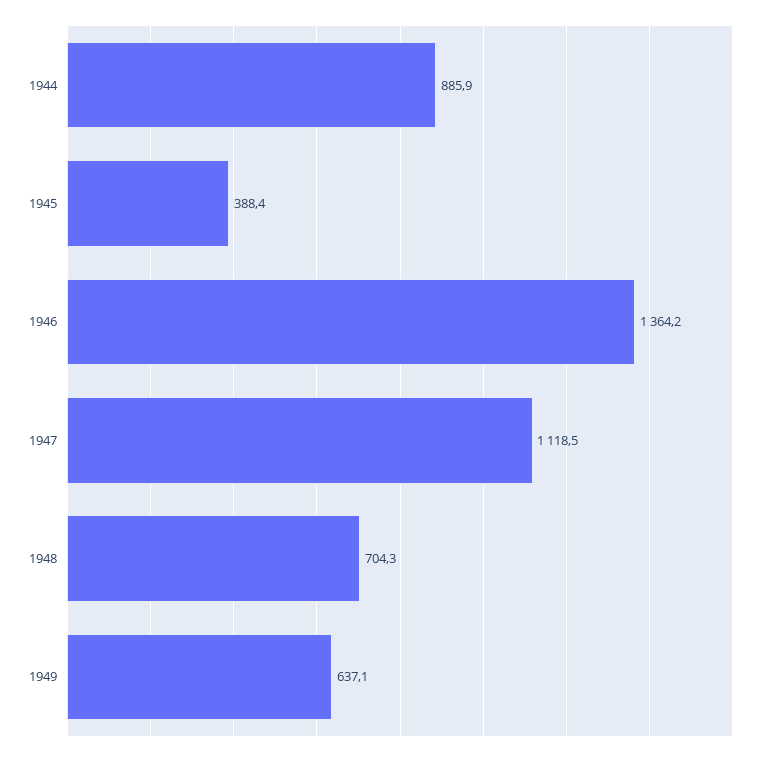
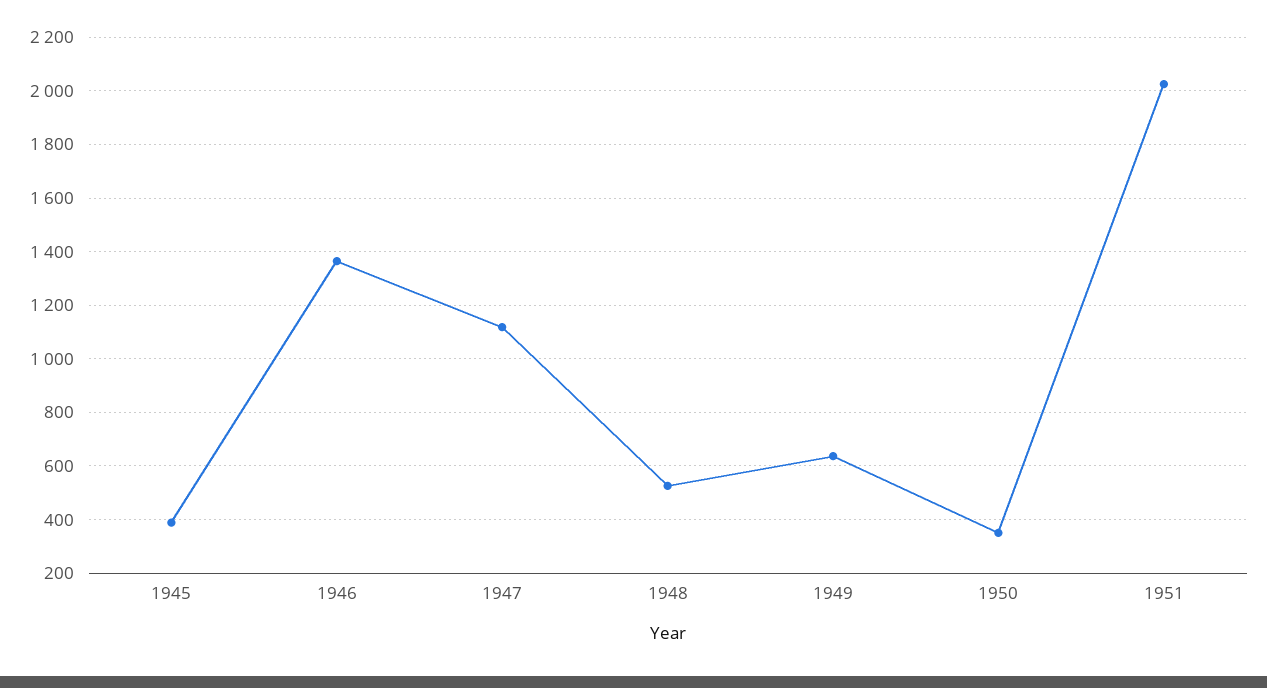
1944: 885.9 -> none
1948: 704.3 -> 525
1950: none -> 350
1951: none -> 2025

